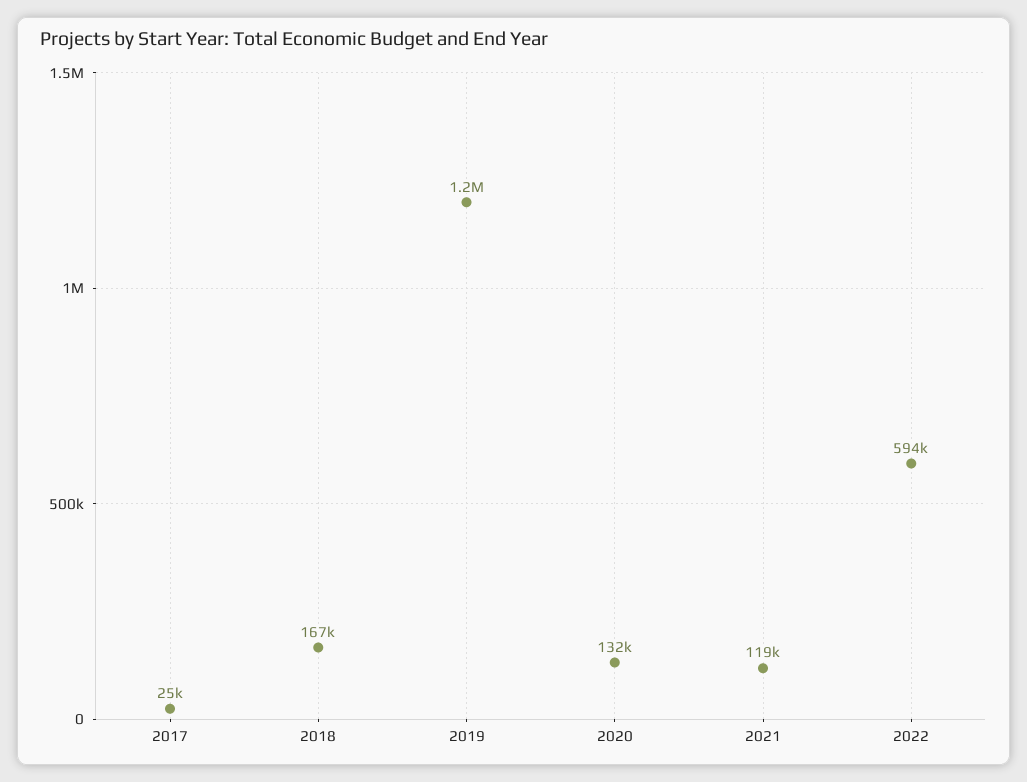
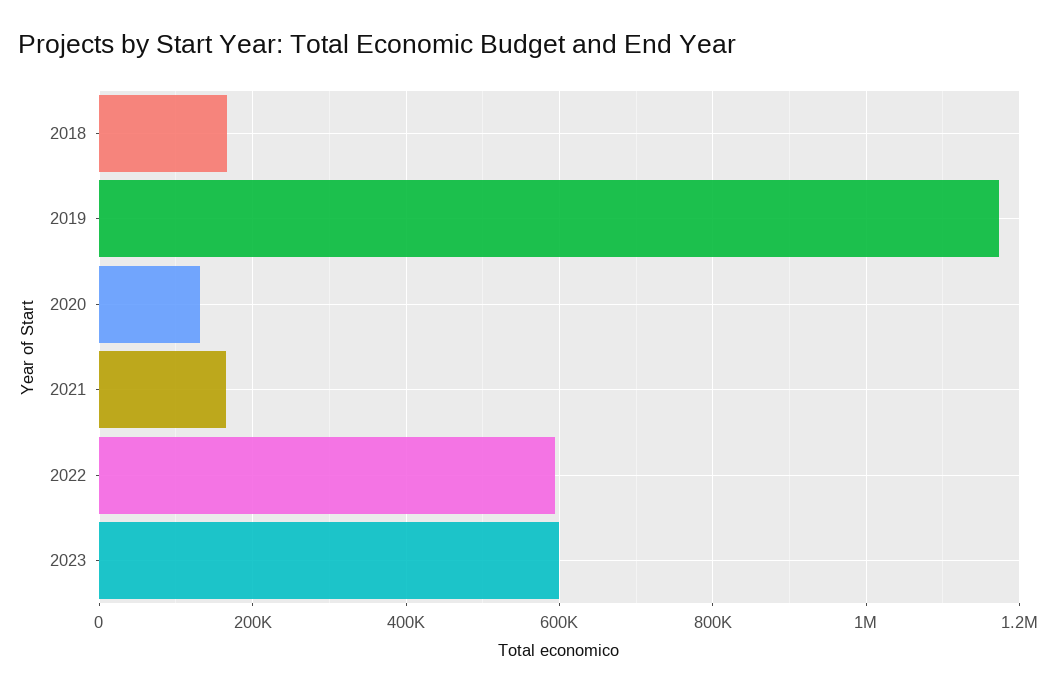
2017: 25000 -> none
2021: 119000 -> 160000
2023: none -> 600000

